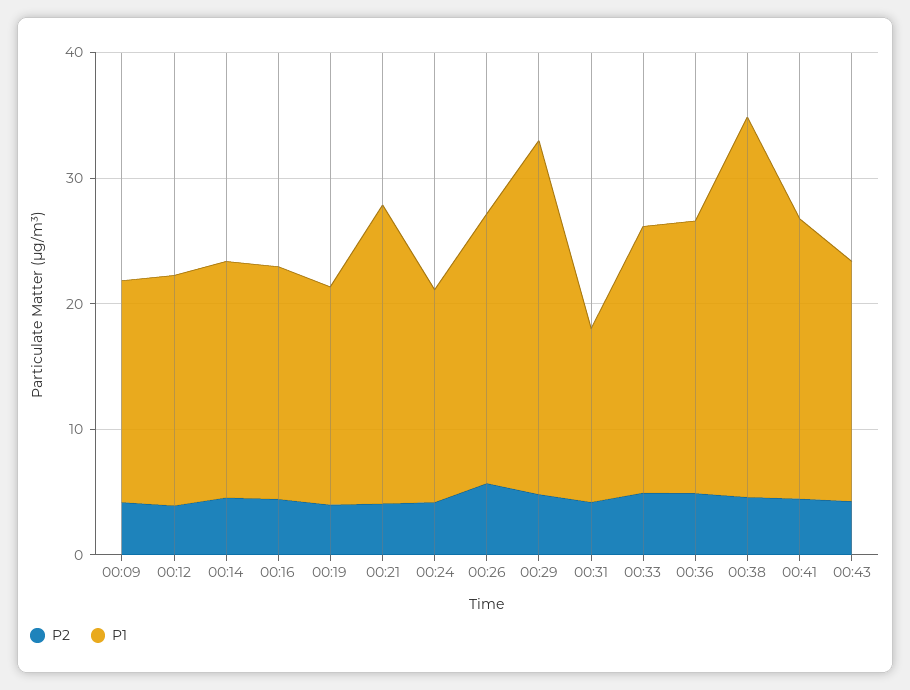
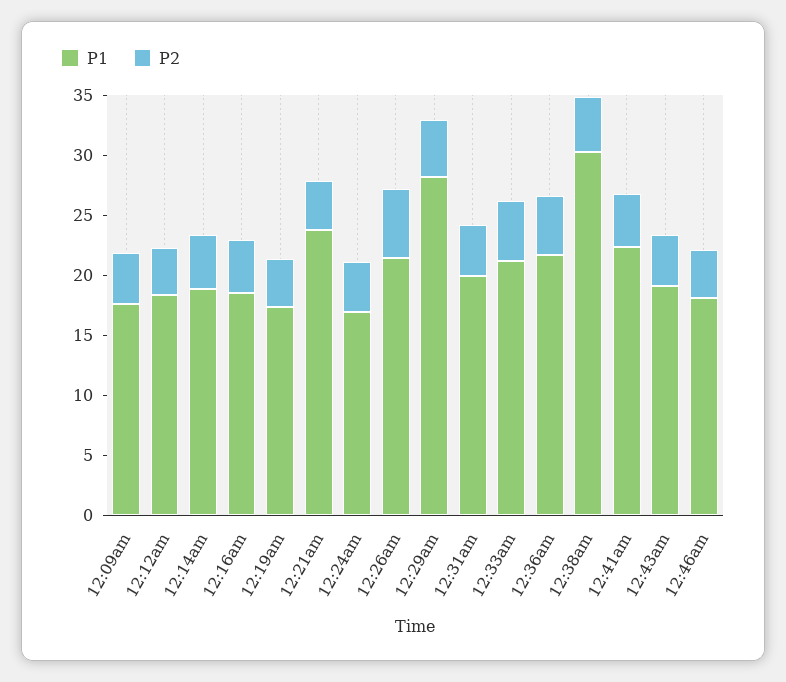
P1, 00:31: 14 -> 20
P1, 12:46am: none -> 18
P2, 12:46am: none -> 4

